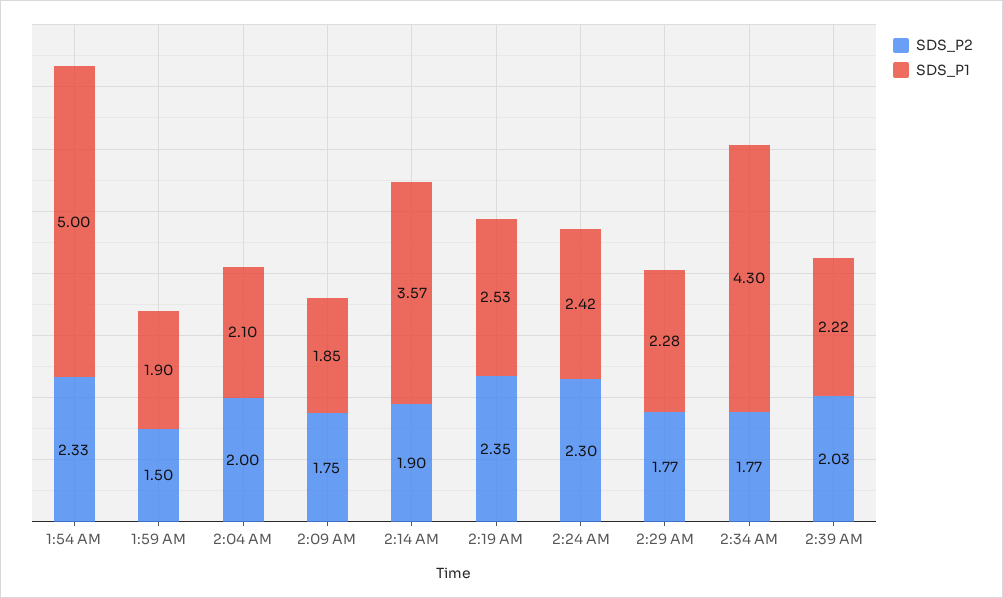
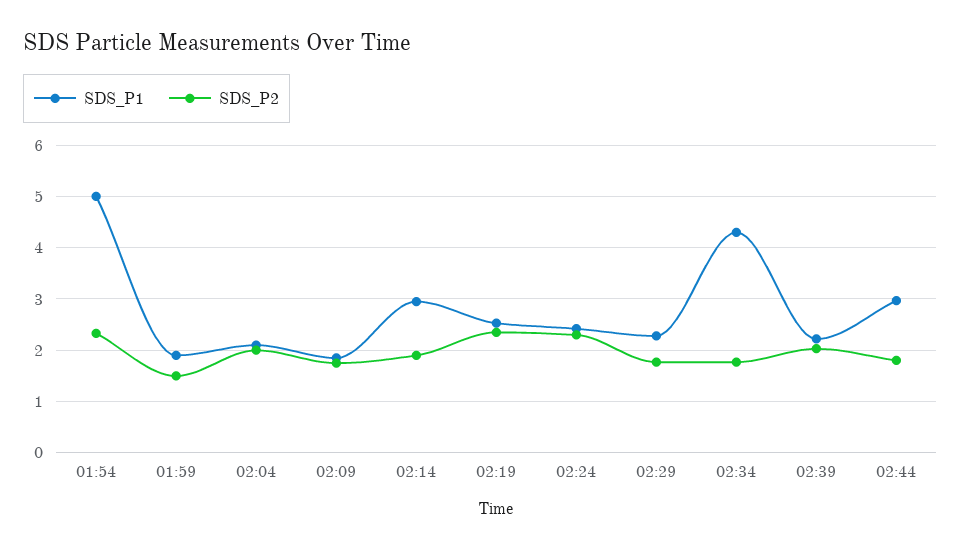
SDS_P1, 2:14 AM: 3.57 -> 3
SDS_P1, 02:44: none -> 3
SDS_P2, 02:44: none -> 1.8

